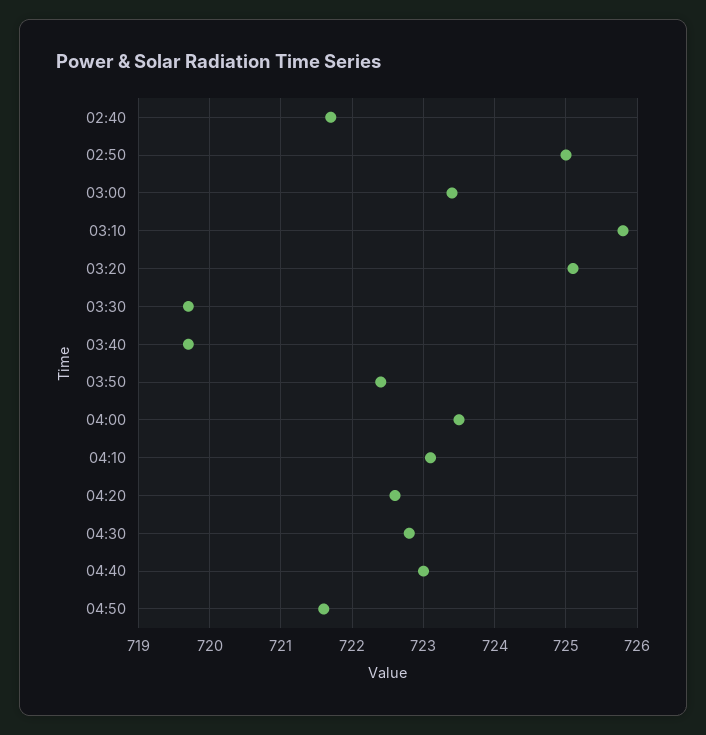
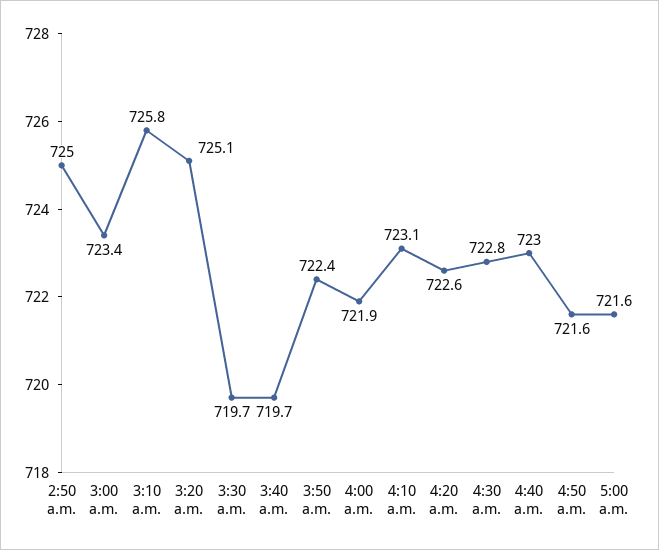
02:40: 721.7 -> none
04:00: 723.5 -> 721.9
5:00 a.m.: none -> 721.6

